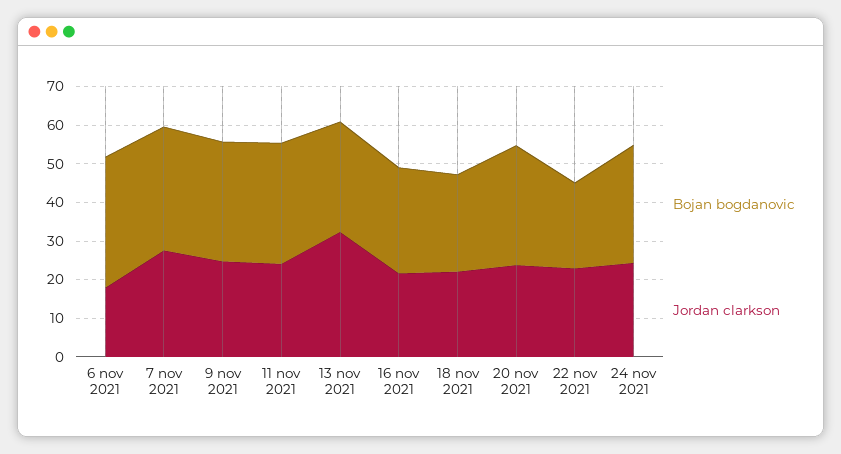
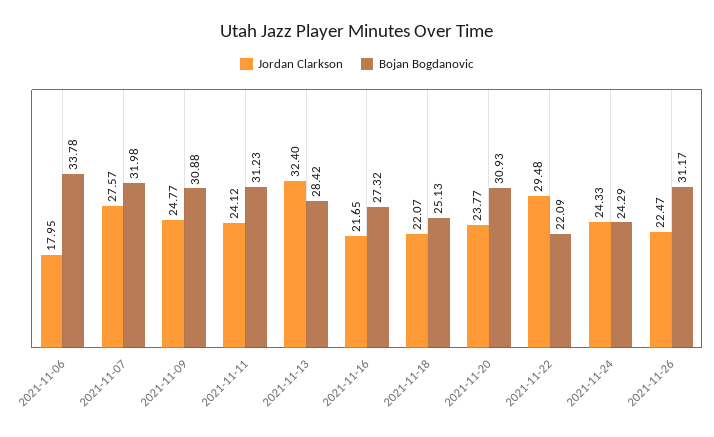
Jordan clarkson, 22 nov 2021: 22.5 -> 29.48
Bojan bogdanovic, 24 nov 2021: 30 -> 24.29
Jordan clarkson, 2021-11-26: none -> 22.47
Bojan bogdanovic, 2021-11-26: none -> 31.17

